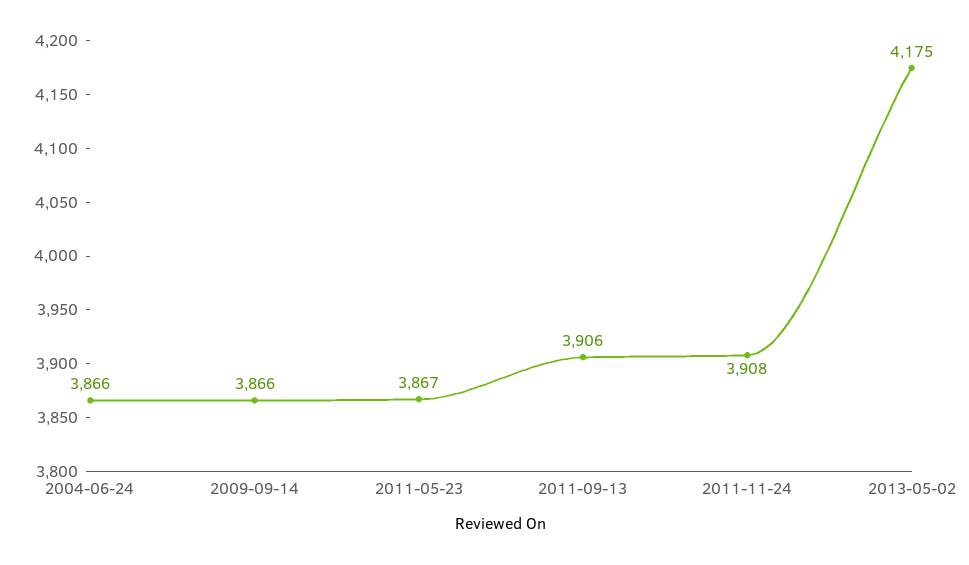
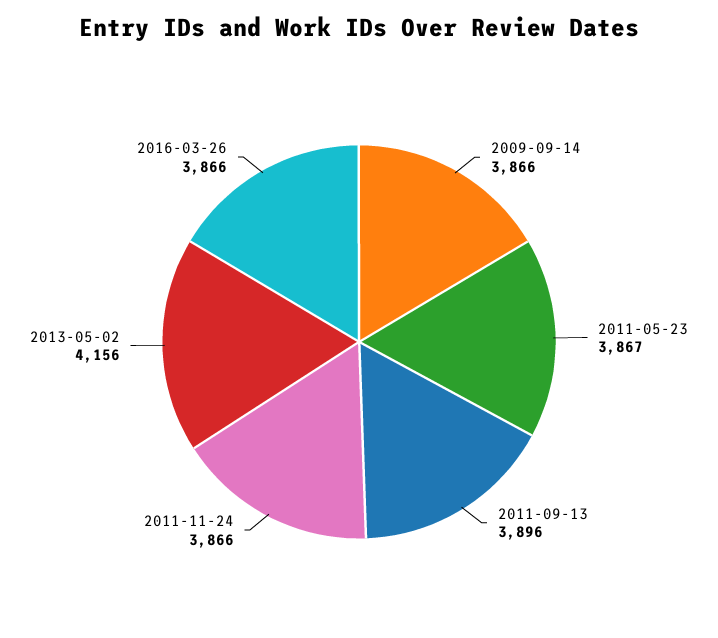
2004-06-24: 3866 -> none
2011-09-13: 3906 -> 3896
2011-11-24: 3908 -> 3866
2013-05-02: 4175 -> 4156
2016-03-26: none -> 3866

